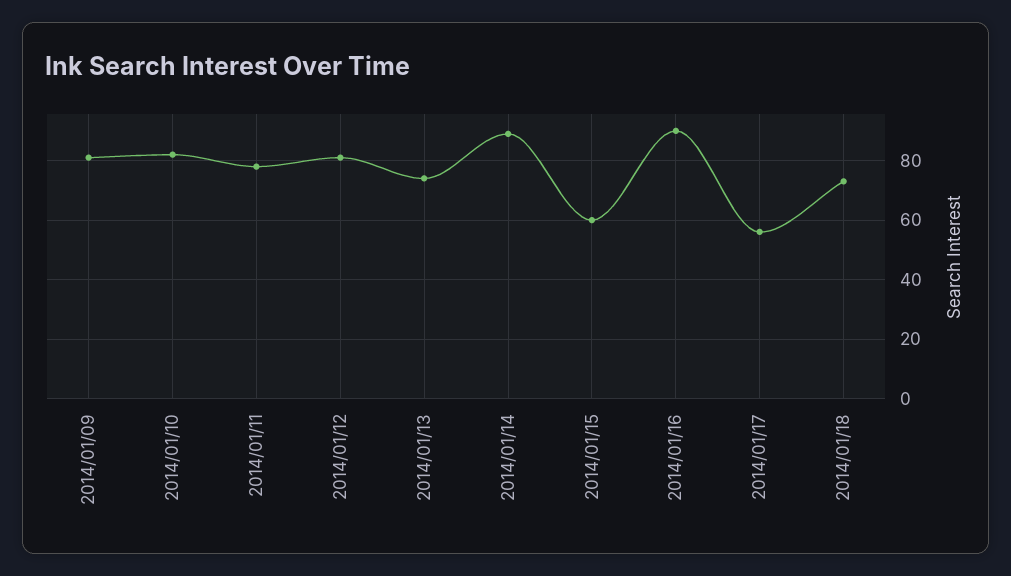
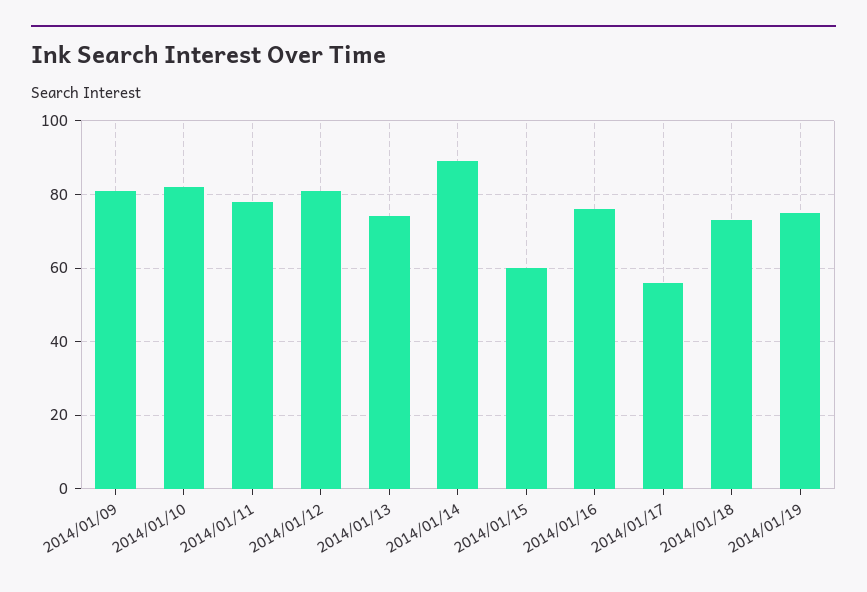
2014/01/16: 90 -> 75
2014/01/19: none -> 75

